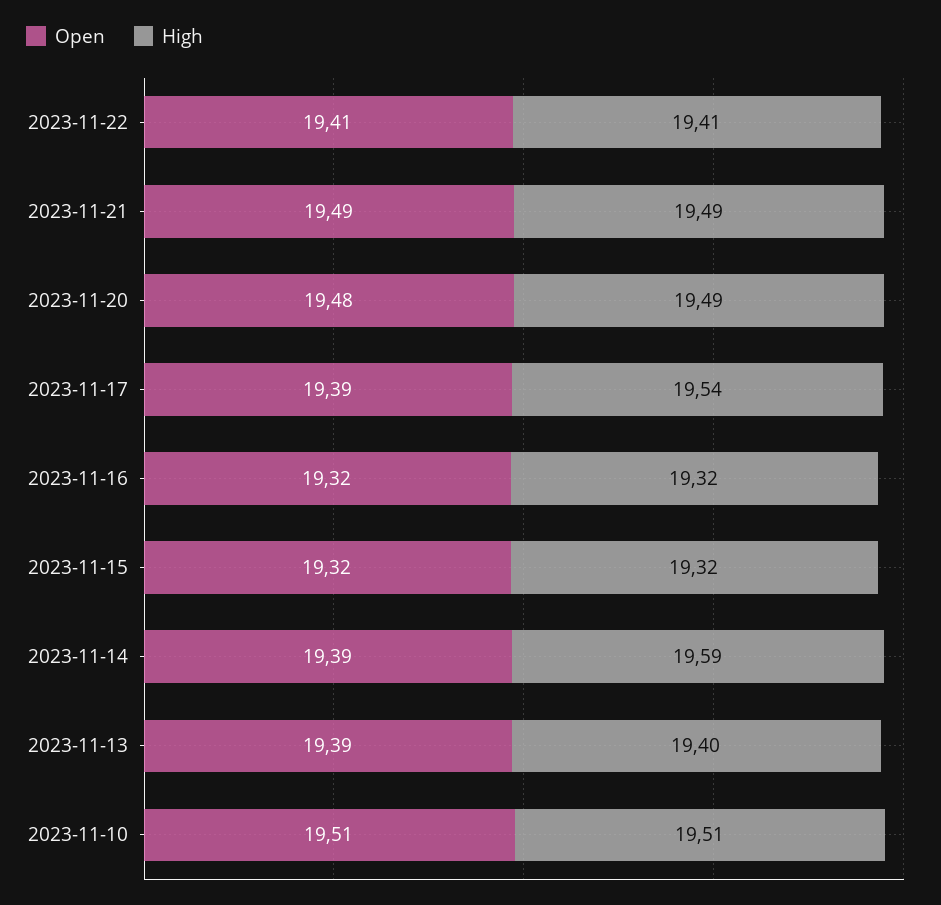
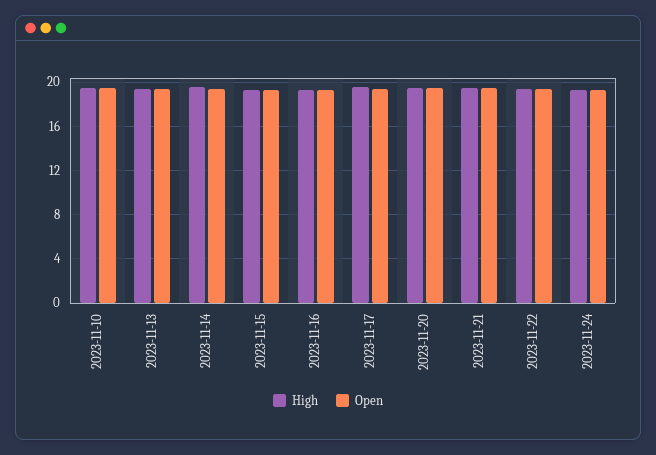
High, 2023-11-24: none -> 19
Open, 2023-11-24: none -> 19

